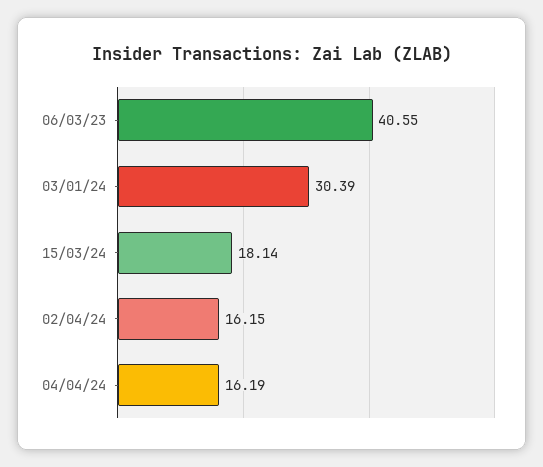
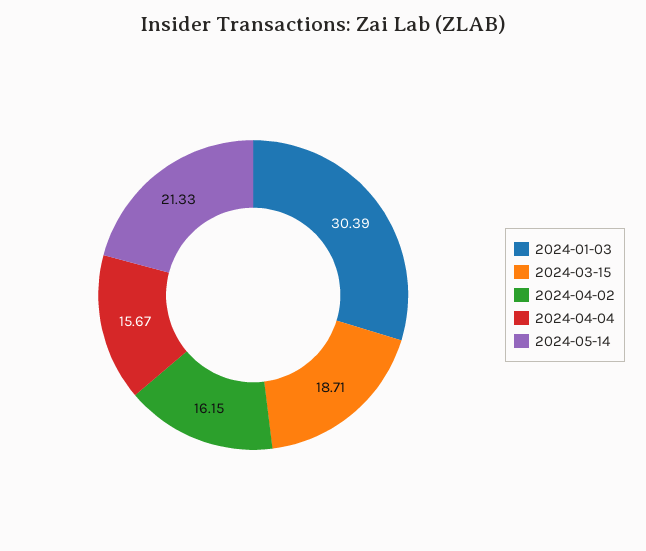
06/03/23: 40.55 -> none
15/03/24: 18.14 -> 18.71
04/04/24: 16.19 -> 15.67
2024-05-14: none -> 21.33

